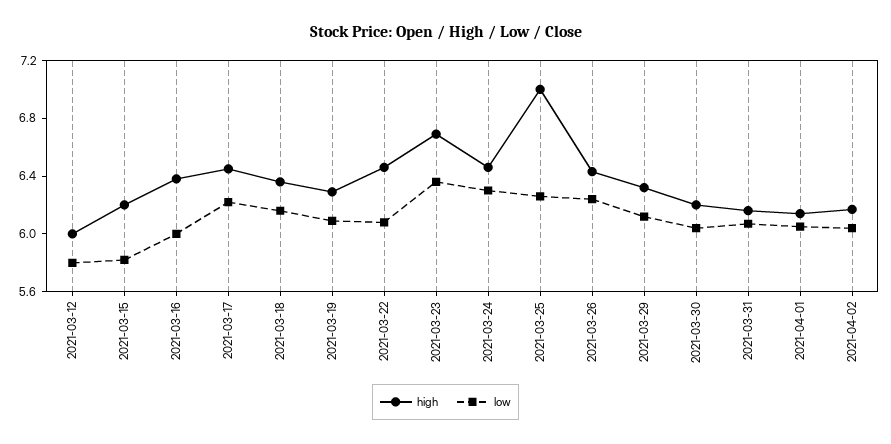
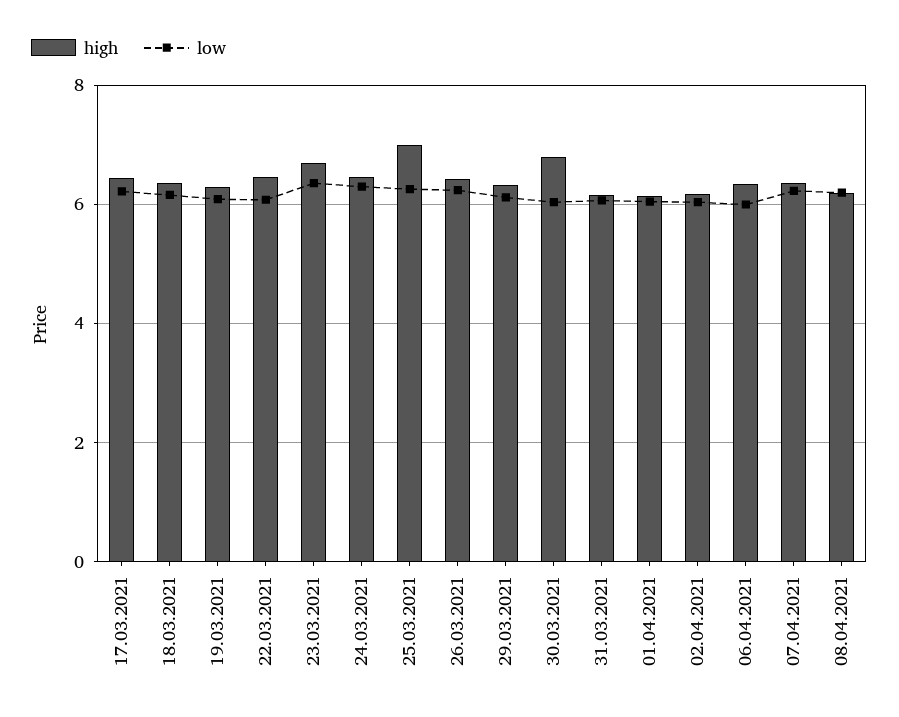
high, 2021-03-12: 6 -> none
low, 2021-03-12: 5.8 -> none
high, 2021-03-15: 6.2 -> none
low, 2021-03-15: 5.8 -> none
high, 2021-03-16: 6.4 -> none
low, 2021-03-16: 6 -> none
high, 2021-03-30: 6.2 -> 6.8
high, 06.04.2021: none -> 6.4
low, 06.04.2021: none -> 6
high, 07.04.2021: none -> 6.4
low, 07.04.2021: none -> 6.2
high, 08.04.2021: none -> 6.2
low, 08.04.2021: none -> 6.2

